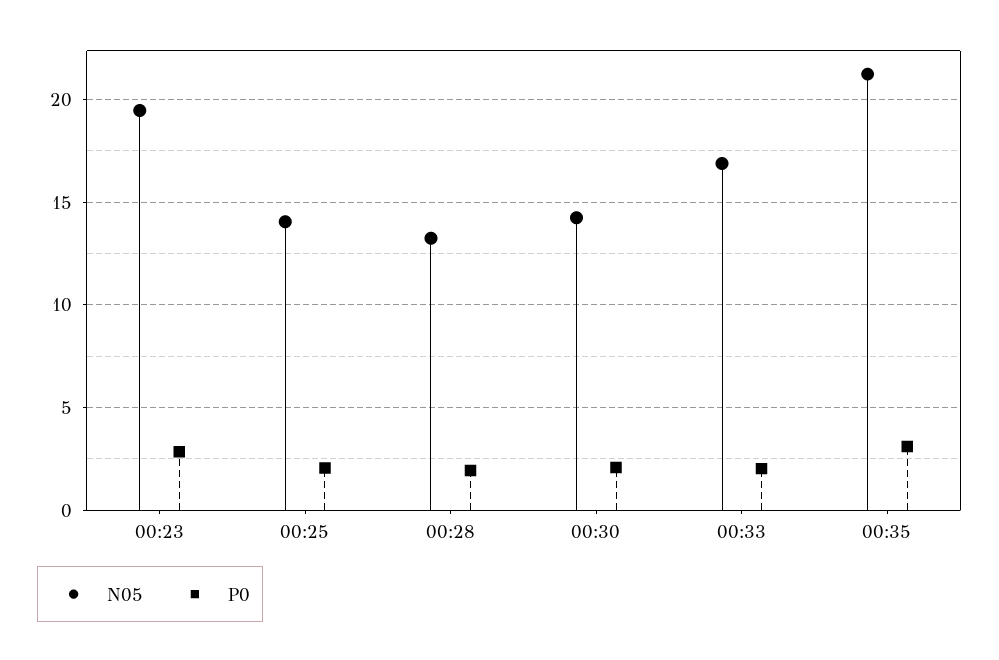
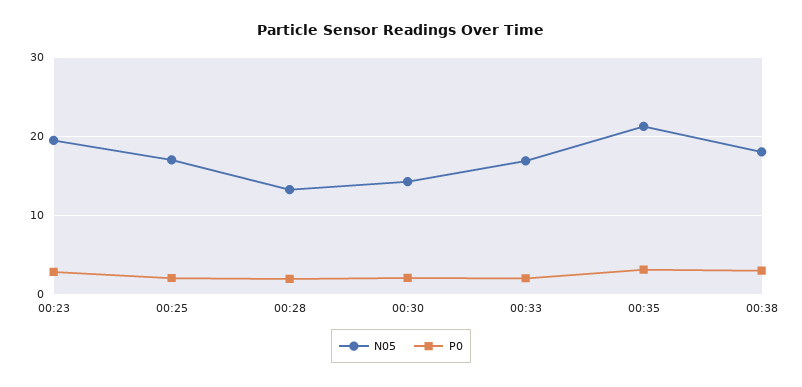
N05, 00:25: 14 -> 17
N05, 00:38: none -> 18
P0, 00:38: none -> 3

